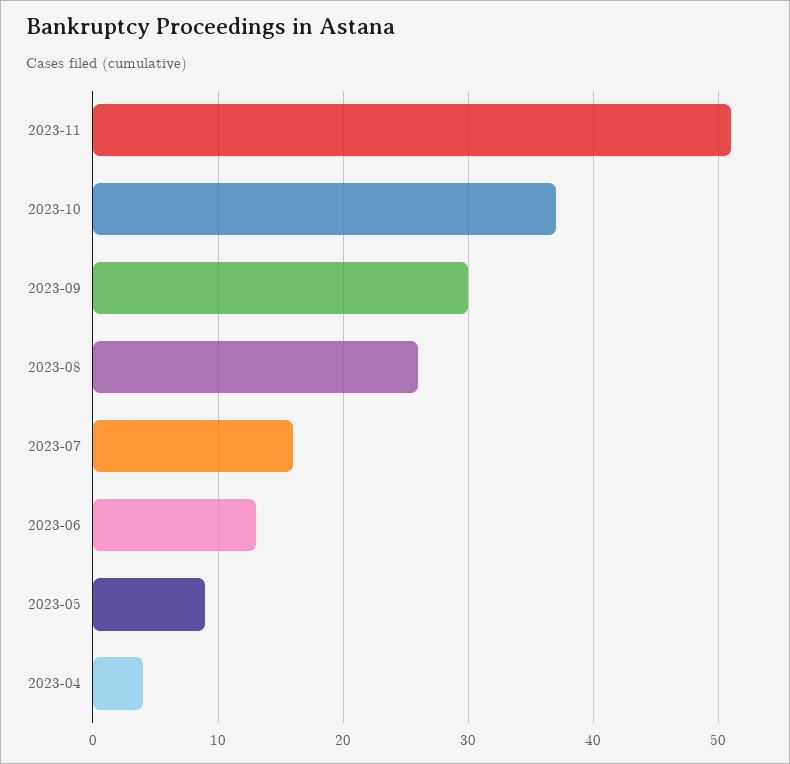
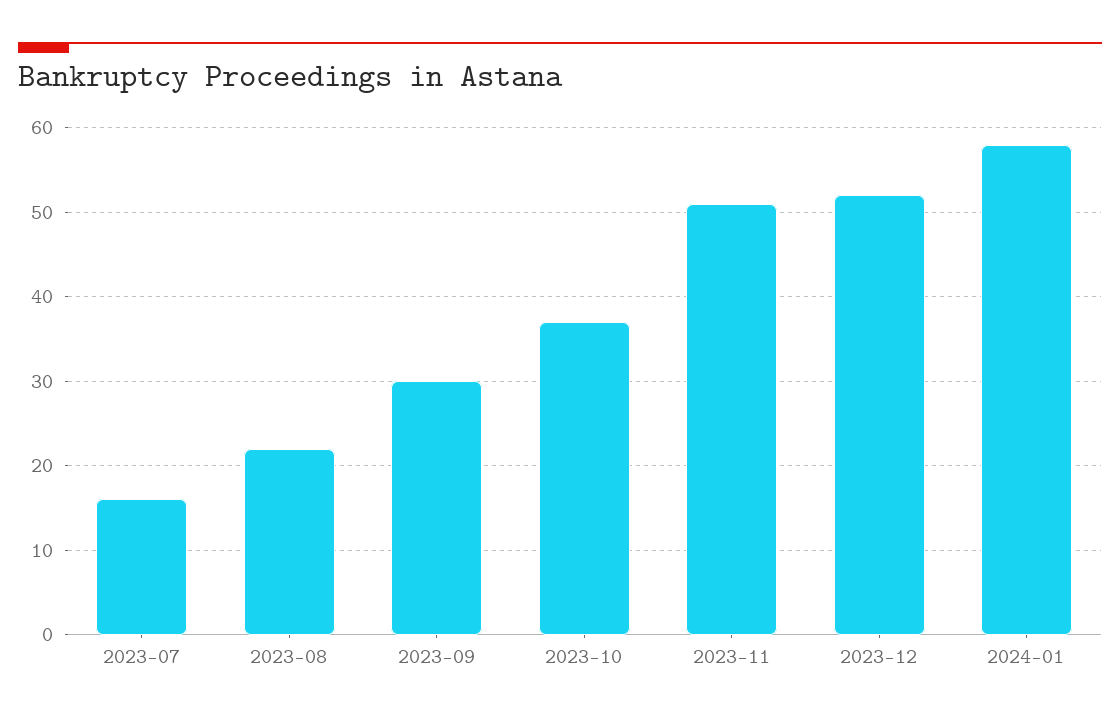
2023-08: 26 -> 22
2023-06: 13 -> none
2023-05: 9 -> none
2023-04: 4 -> none
2023-12: none -> 52
2024-01: none -> 58

